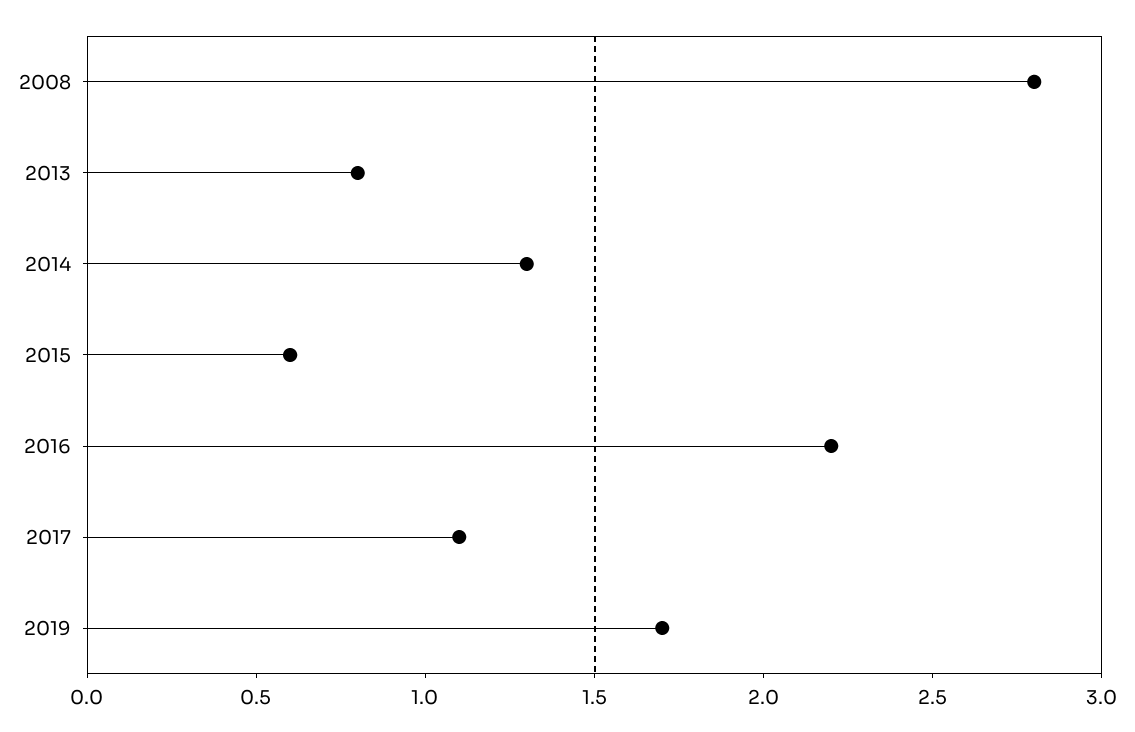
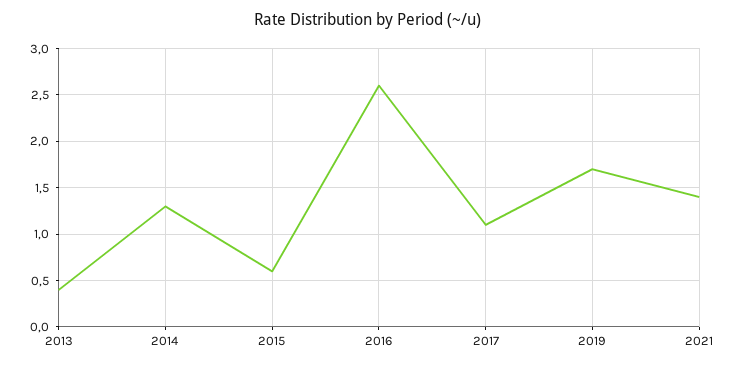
2008: 2.8 -> none
2013: 0.8 -> 0.4
2016: 2.2 -> 2.6
2021: none -> 1.4

